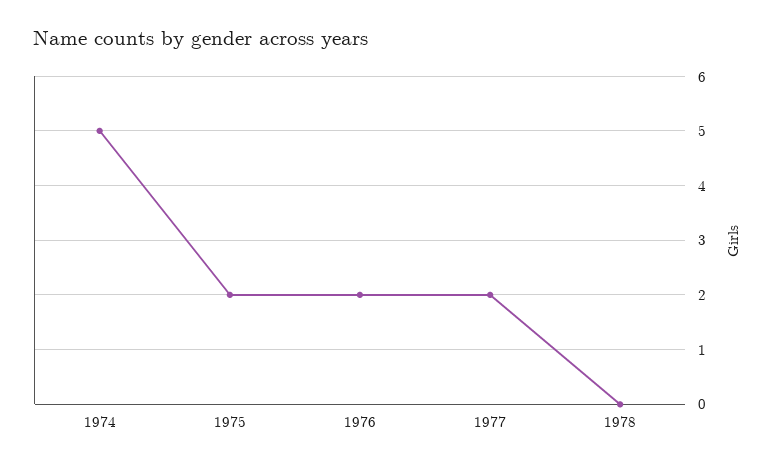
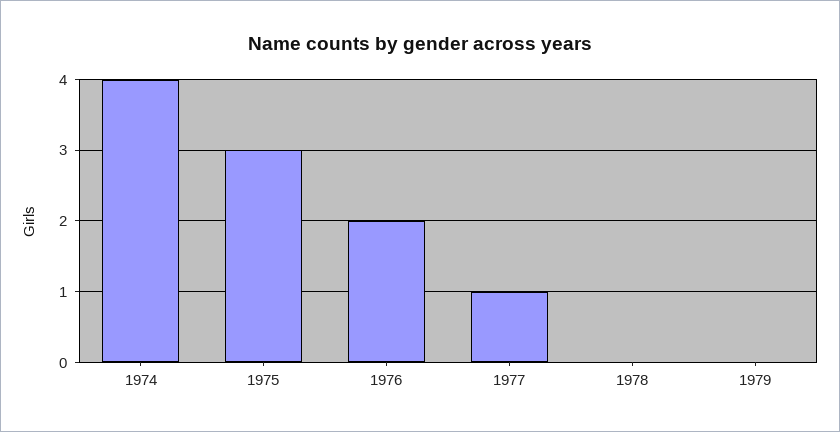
1974: 5 -> 4
1975: 2 -> 3
1977: 2 -> 1
1979: none -> 0

